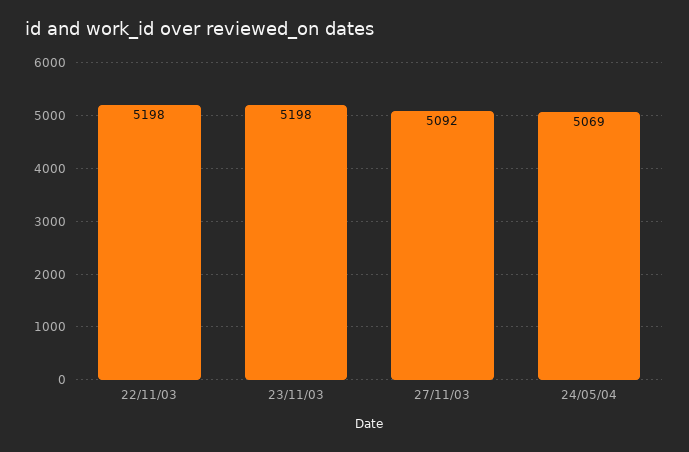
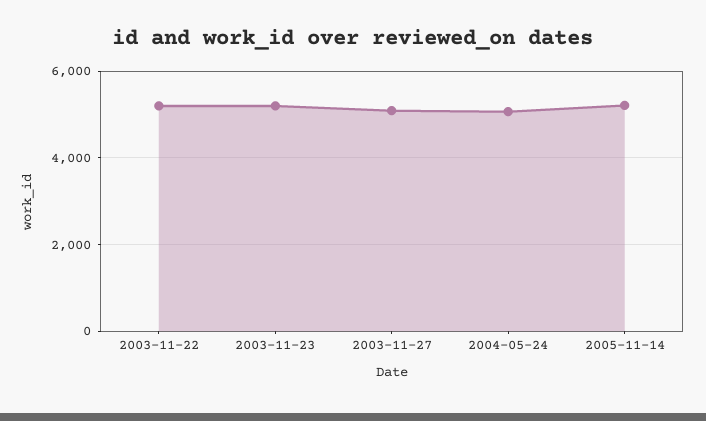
2005-11-14: none -> 5200

